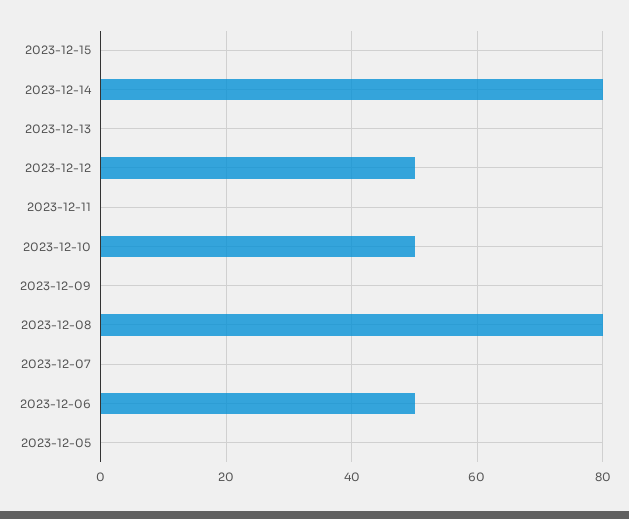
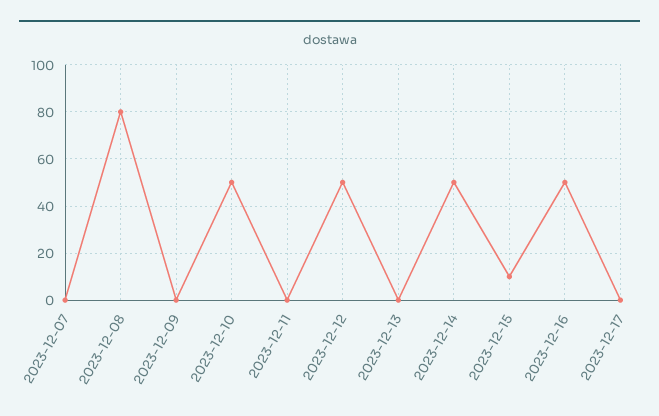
2023-12-15: 0 -> 10
2023-12-14: 80 -> 50
2023-12-06: 50 -> none
2023-12-05: 0 -> none
2023-12-16: none -> 50
2023-12-17: none -> 0

